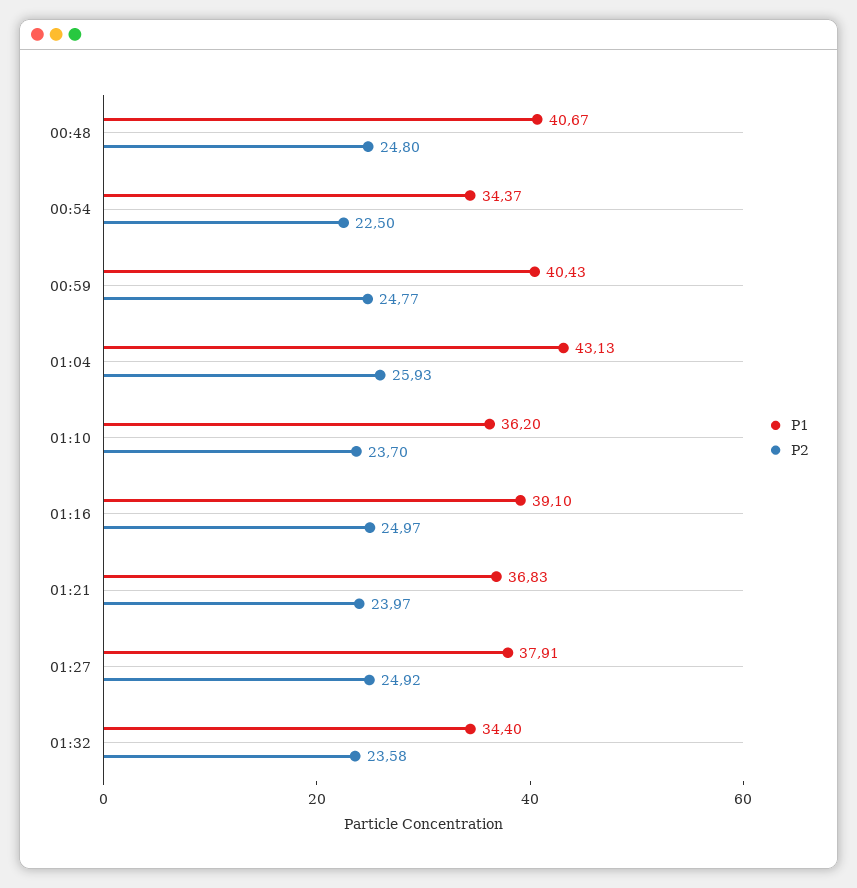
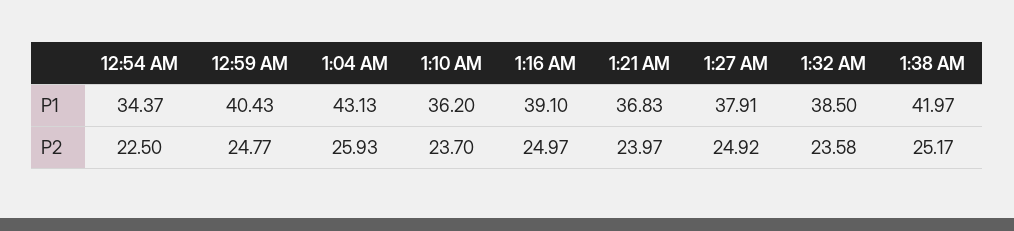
P1, 00:48: 40.67 -> none
P2, 00:48: 24.8 -> none
P1, 01:32: 34.4 -> 38.5
P1, 1:38 AM: none -> 41.97
P2, 1:38 AM: none -> 25.17

